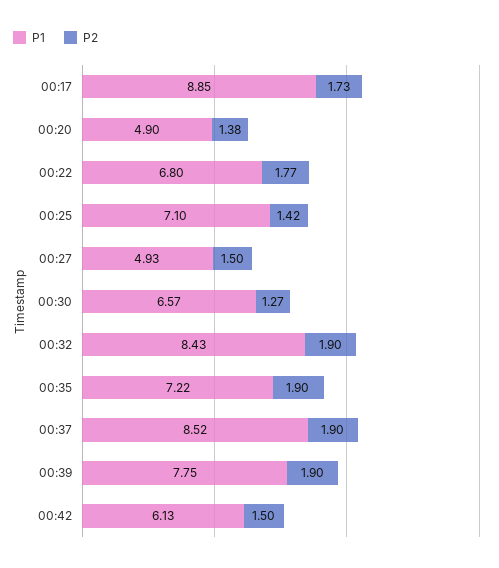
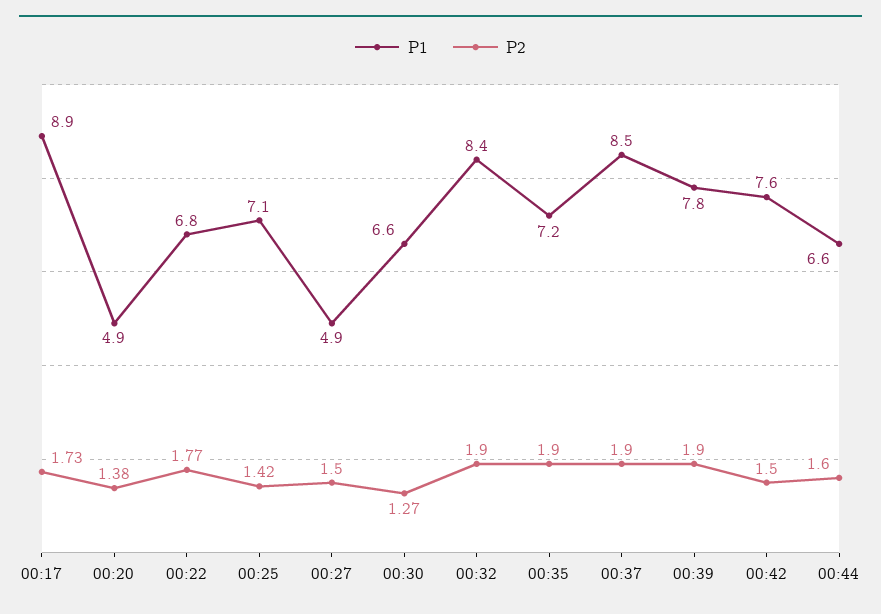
P1, 00:42: 6.13 -> 7.6
P1, 00:44: none -> 6.6
P2, 00:44: none -> 1.6

